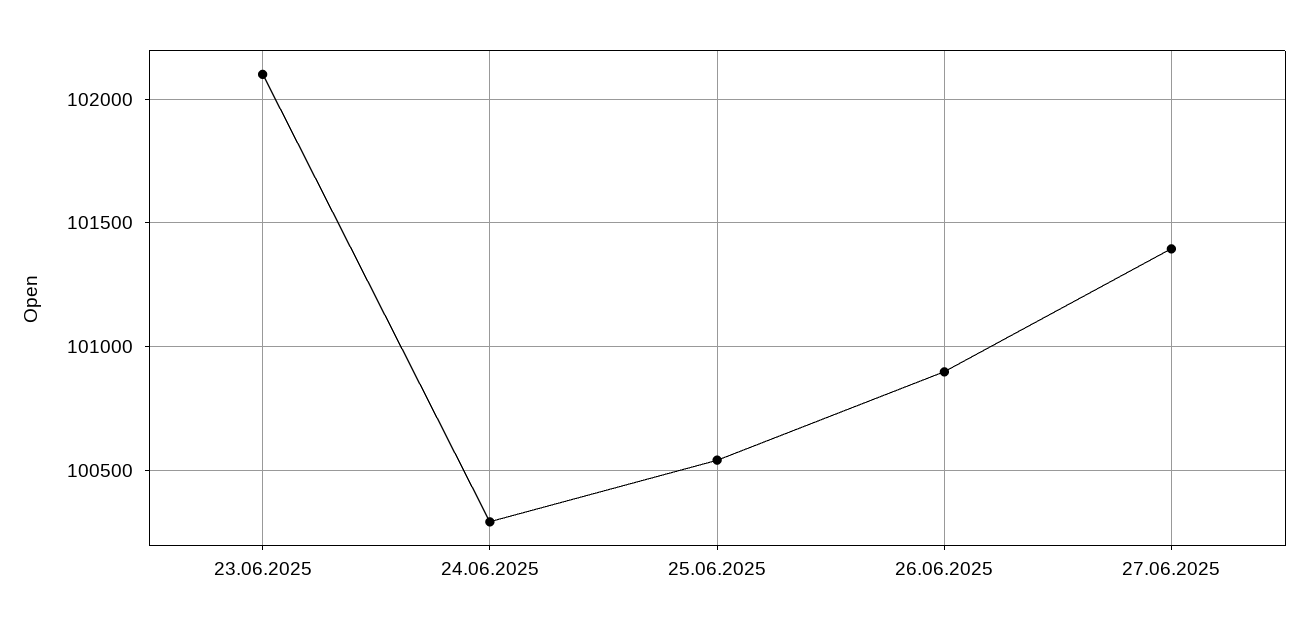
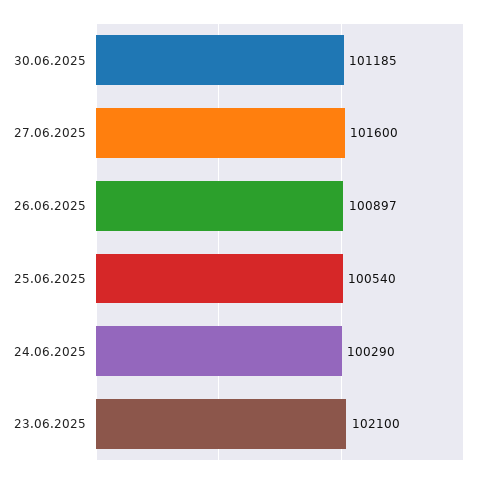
27.06.2025: 101400 -> 101600
30.06.2025: none -> 101185

